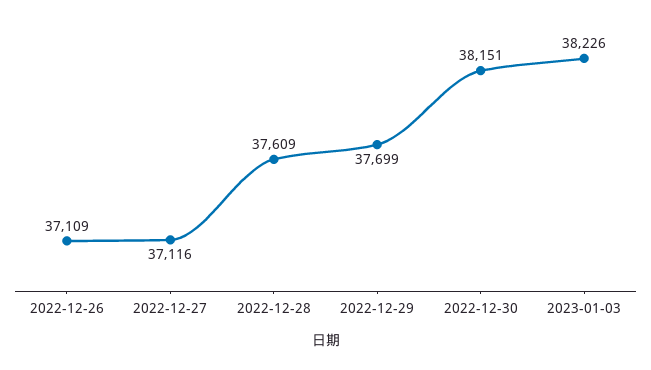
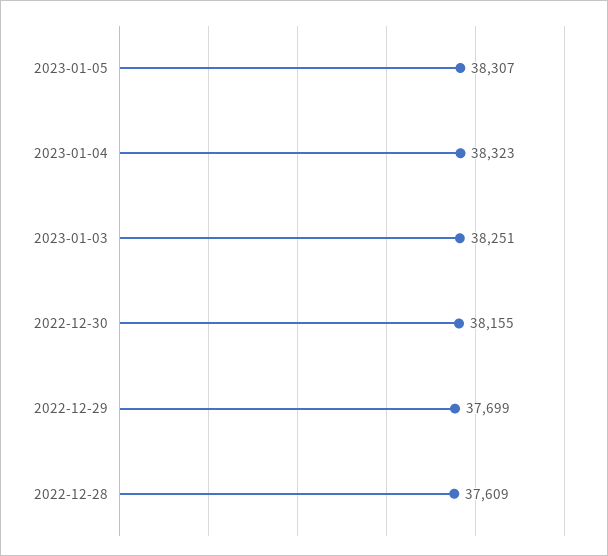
2022-12-26: 37109 -> none
2022-12-27: 37116 -> none
2022-12-30: 38151 -> 38155
2023-01-03: 38226 -> 38251
2023-01-05: none -> 38307
2023-01-04: none -> 38323

